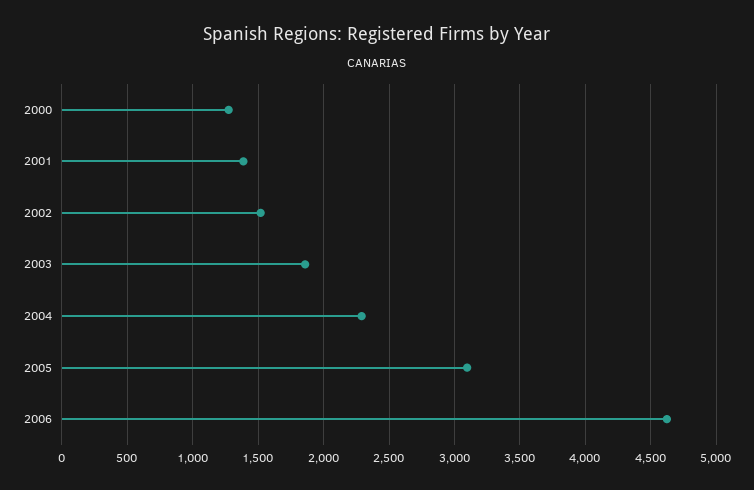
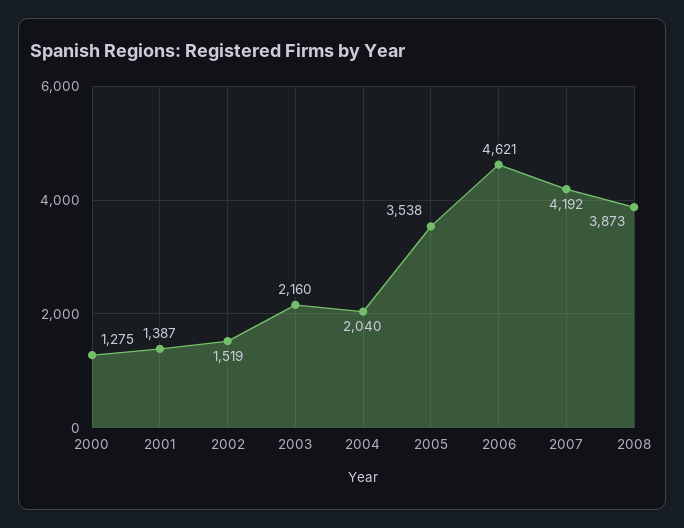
2003: 1850 -> 2160
2004: 2300 -> 2040
2005: 3100 -> 3538
2007: none -> 4192
2008: none -> 3873

